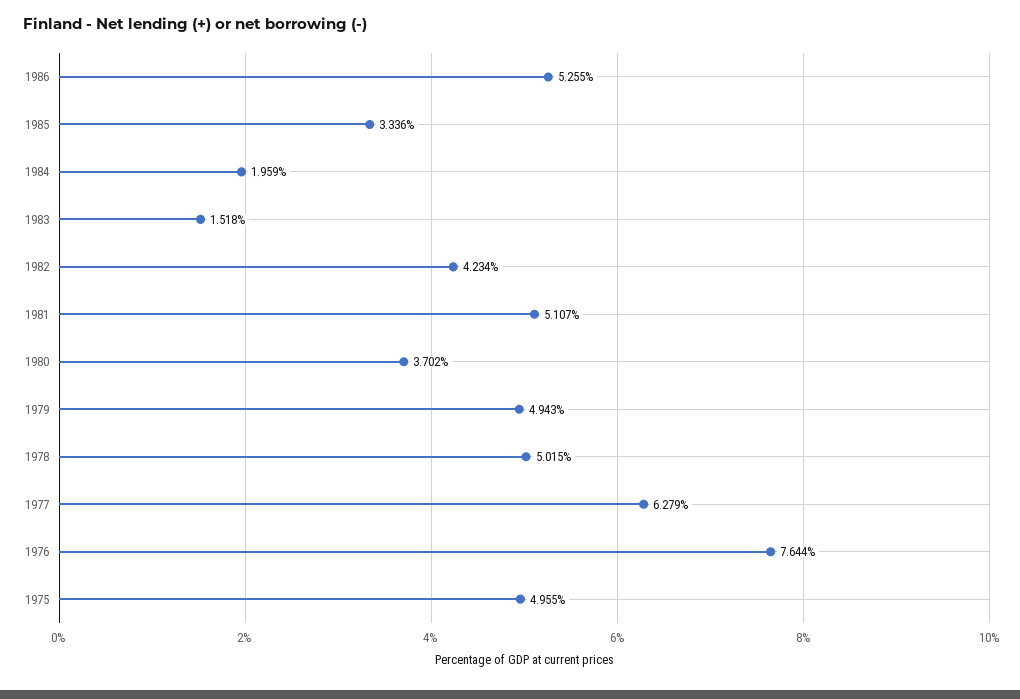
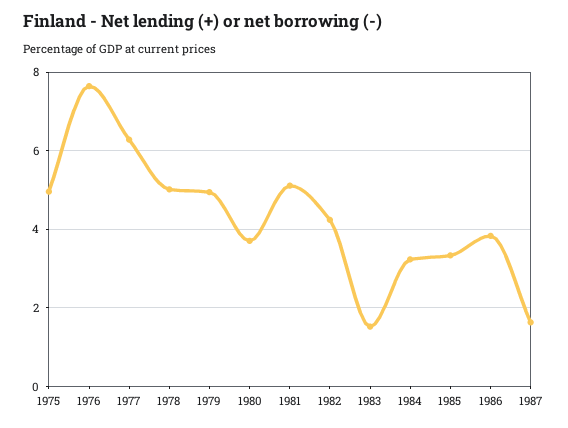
1986: 5.255 -> 3.8
1984: 1.959 -> 3.2
1987: none -> 1.6

